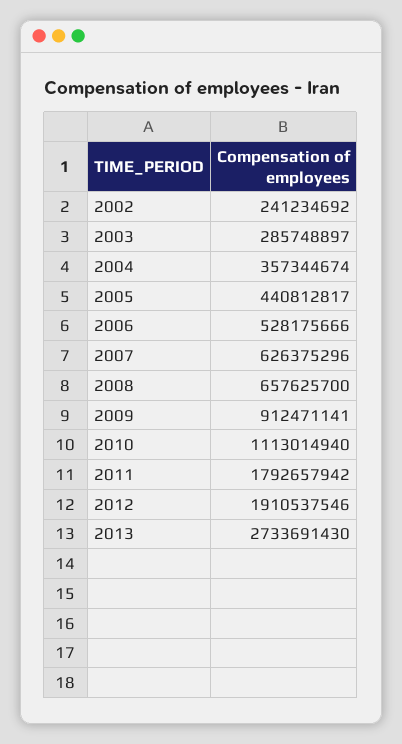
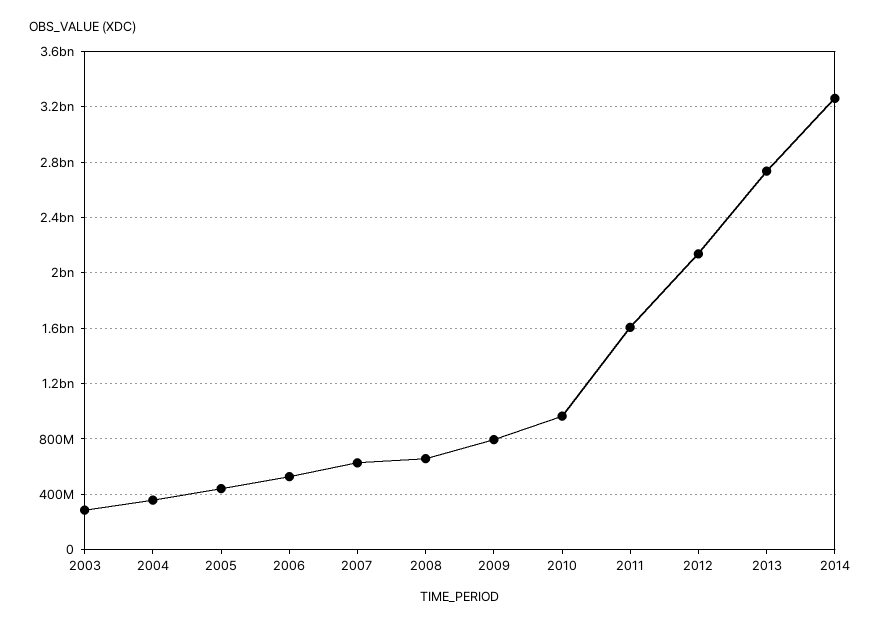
2002: 241234692 -> none
2009: 912471141 -> 800000000
2010: 1113014940 -> 950000000
2011: 1792657942 -> 1600000000
2012: 1910537546 -> 2150000000
2014: none -> 3250000000

